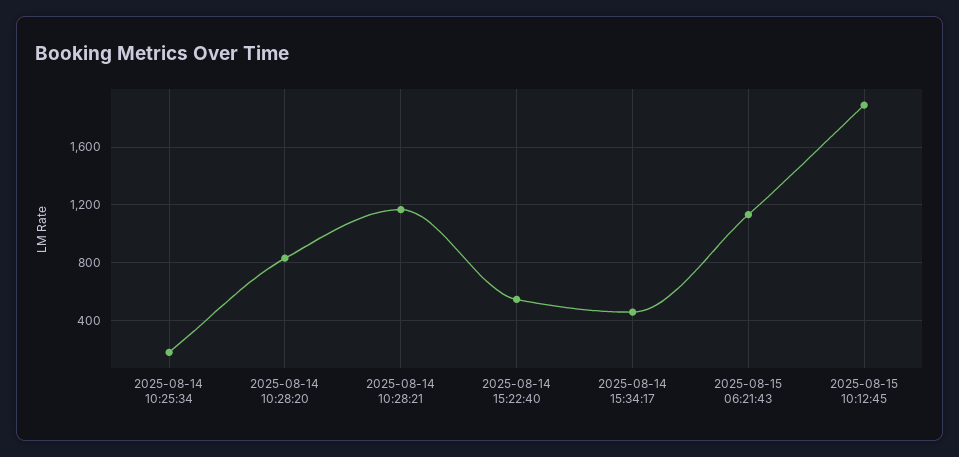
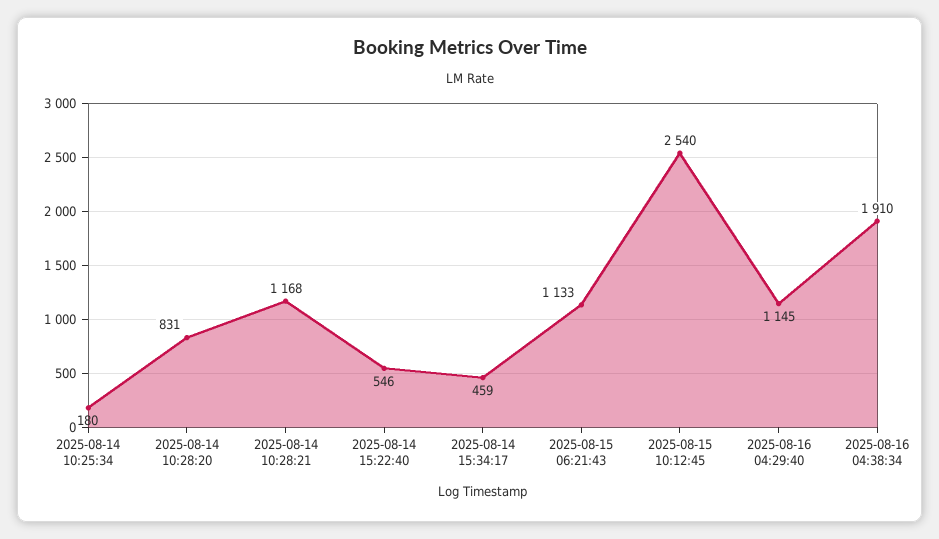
2025-08-15 10:12:45: 1900 -> 2540
2025-08-16 04:29:40: none -> 1145
2025-08-16 04:38:34: none -> 1910

